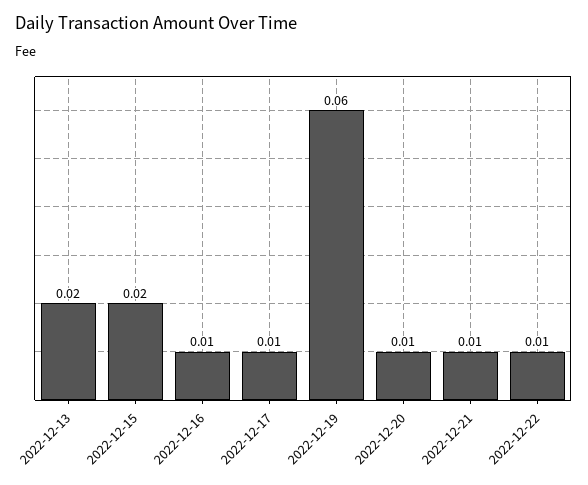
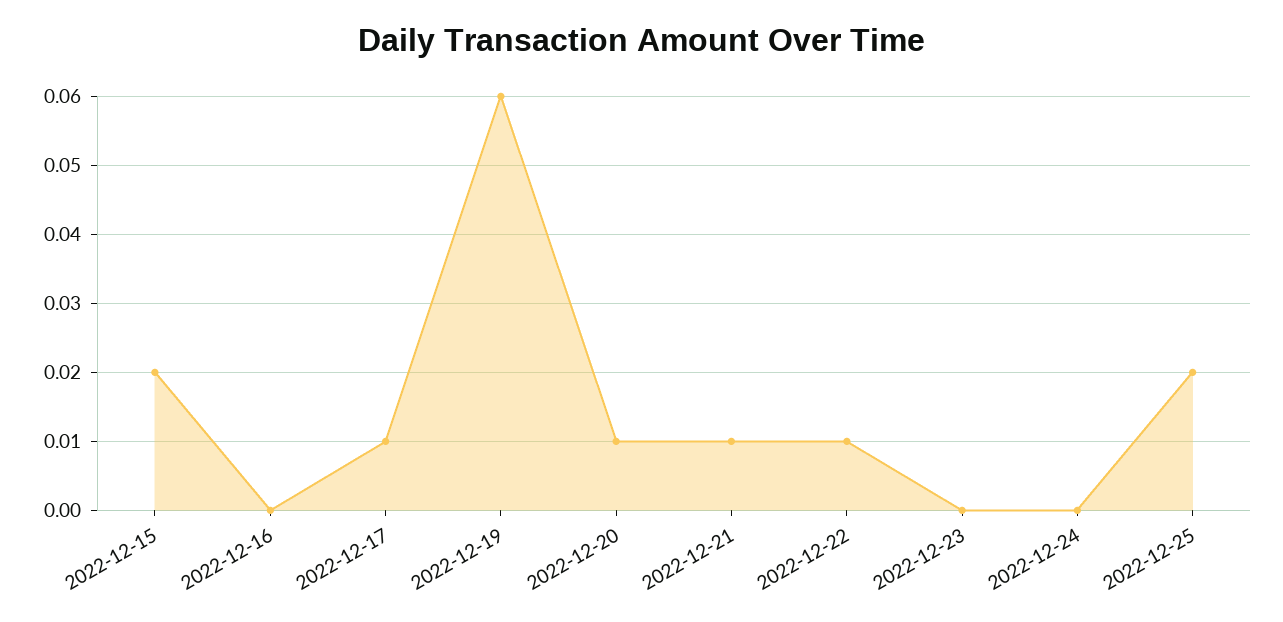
2022-12-13: 0.02 -> none
2022-12-16: 0.01 -> 0
2022-12-23: none -> 0
2022-12-24: none -> 0
2022-12-25: none -> 0.02

